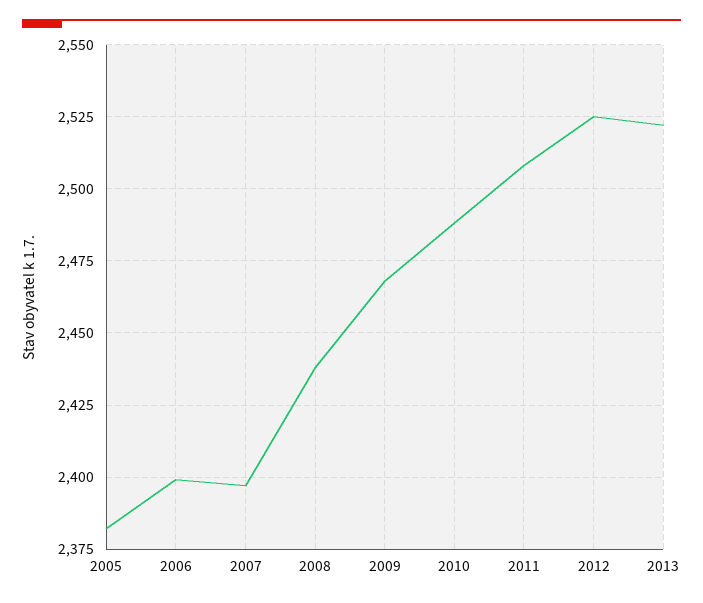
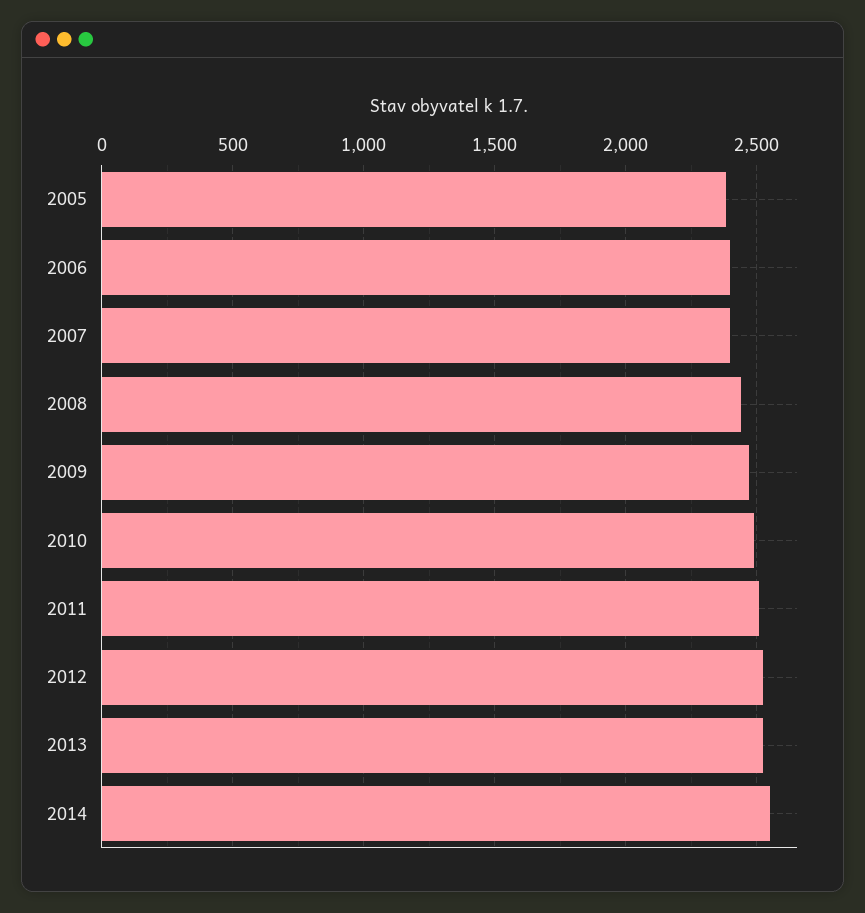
2014: none -> 2550

